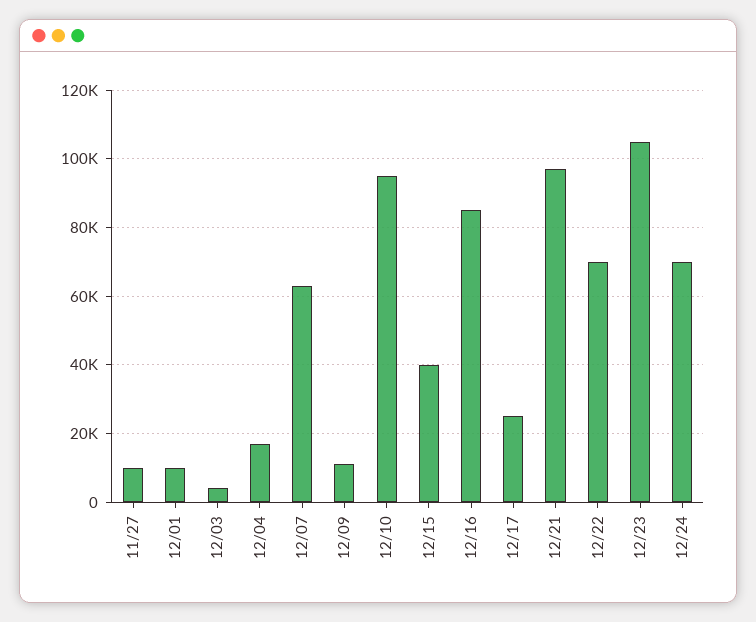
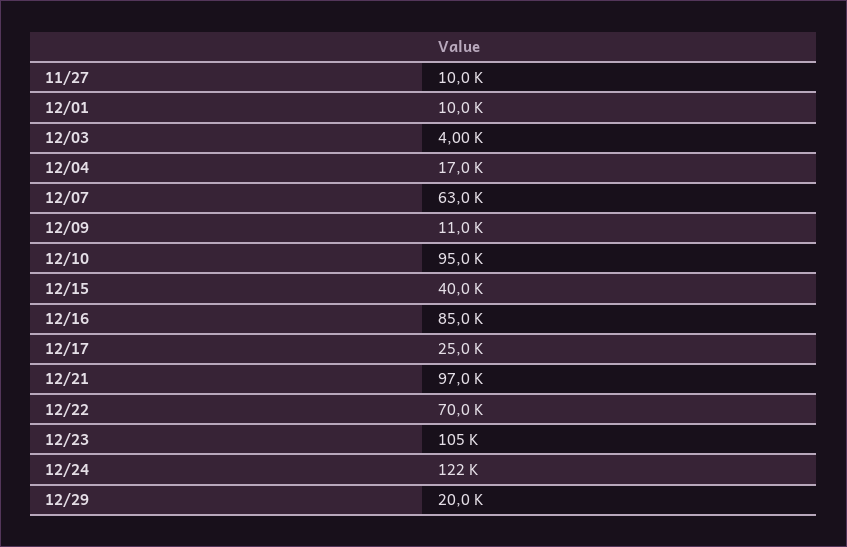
12/24: 70000 -> 122000
12/29: none -> 20000

